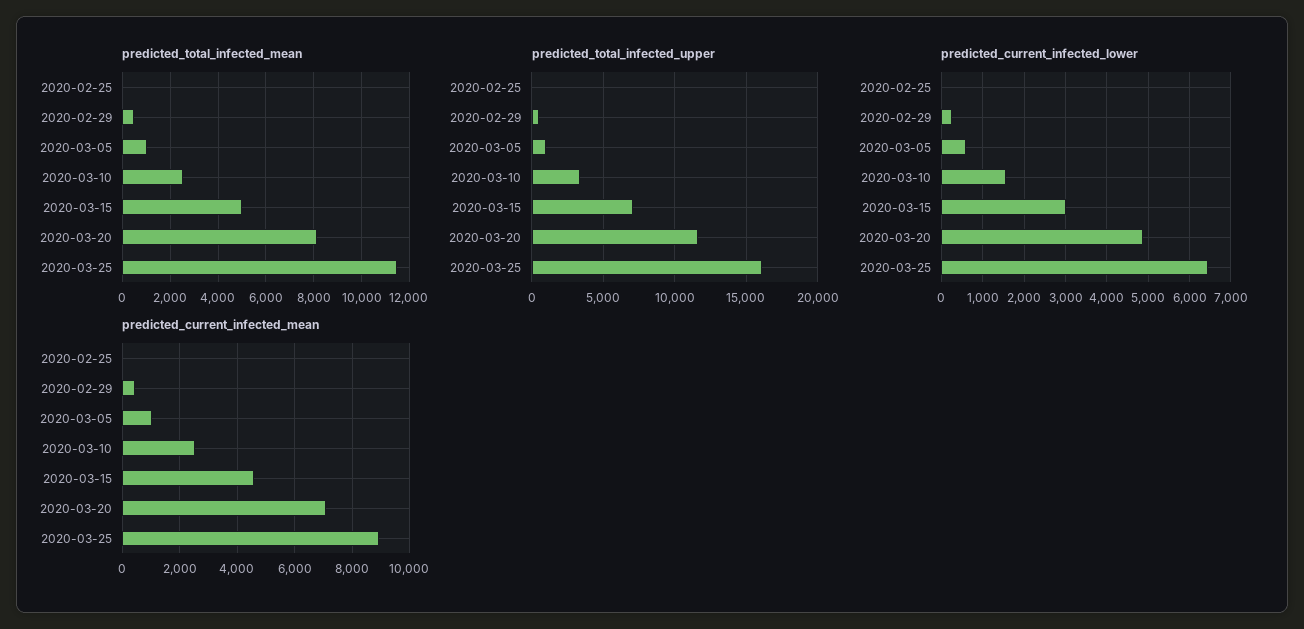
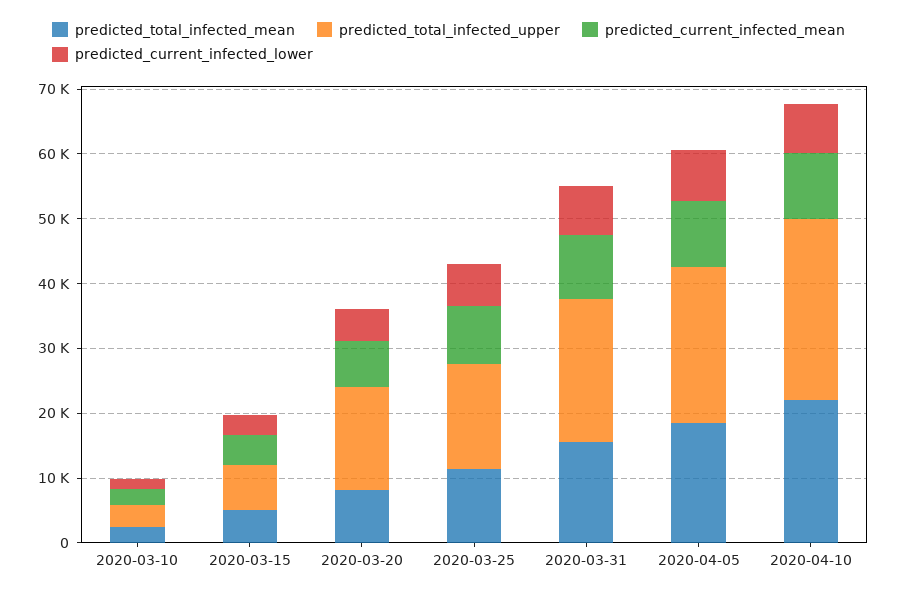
predicted_total_infected_mean, 2020-02-25: 0 -> none
predicted_total_infected_mean, 2020-02-29: 500 -> none
predicted_total_infected_mean, 2020-03-05: 1000 -> none
predicted_total_infected_upper, 2020-02-25: 0 -> none
predicted_total_infected_upper, 2020-02-29: 500 -> none
predicted_total_infected_upper, 2020-03-05: 1000 -> none
predicted_total_infected_upper, 2020-03-20: 11500 -> 16000
predicted_current_infected_lower, 2020-02-25: 0 -> none
predicted_current_infected_lower, 2020-02-29: 200 -> none
predicted_current_infected_lower, 2020-03-05: 600 -> none
predicted_current_infected_mean, 2020-02-25: 0 -> none
predicted_current_infected_mean, 2020-02-29: 500 -> none
predicted_current_infected_mean, 2020-03-05: 1000 -> none
predicted_total_infected_mean, 2020-03-31: none -> 16000
predicted_total_infected_upper, 2020-03-31: none -> 22000
predicted_current_infected_mean, 2020-03-31: none -> 10000
predicted_current_infected_lower, 2020-03-31: none -> 8000
predicted_total_infected_mean, 2020-04-05: none -> 18000
predicted_total_infected_upper, 2020-04-05: none -> 24000
predicted_current_infected_mean, 2020-04-05: none -> 10000
predicted_current_infected_lower, 2020-04-05: none -> 8000
predicted_total_infected_mean, 2020-04-10: none -> 22000
predicted_total_infected_upper, 2020-04-10: none -> 28000
predicted_current_infected_mean, 2020-04-10: none -> 10000
predicted_current_infected_lower, 2020-04-10: none -> 8000

